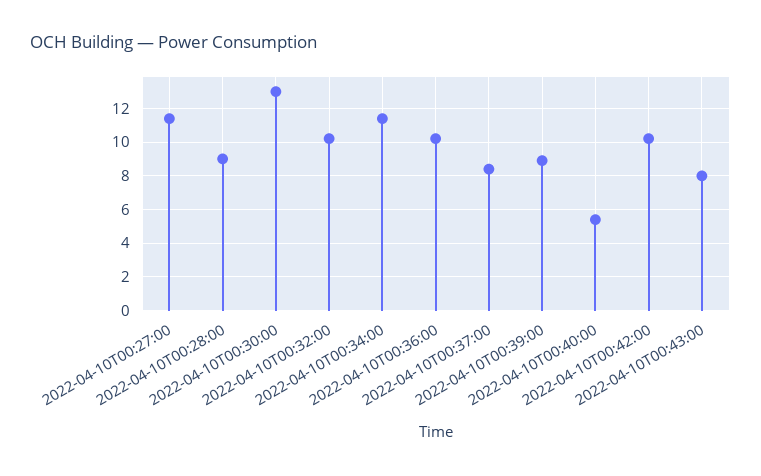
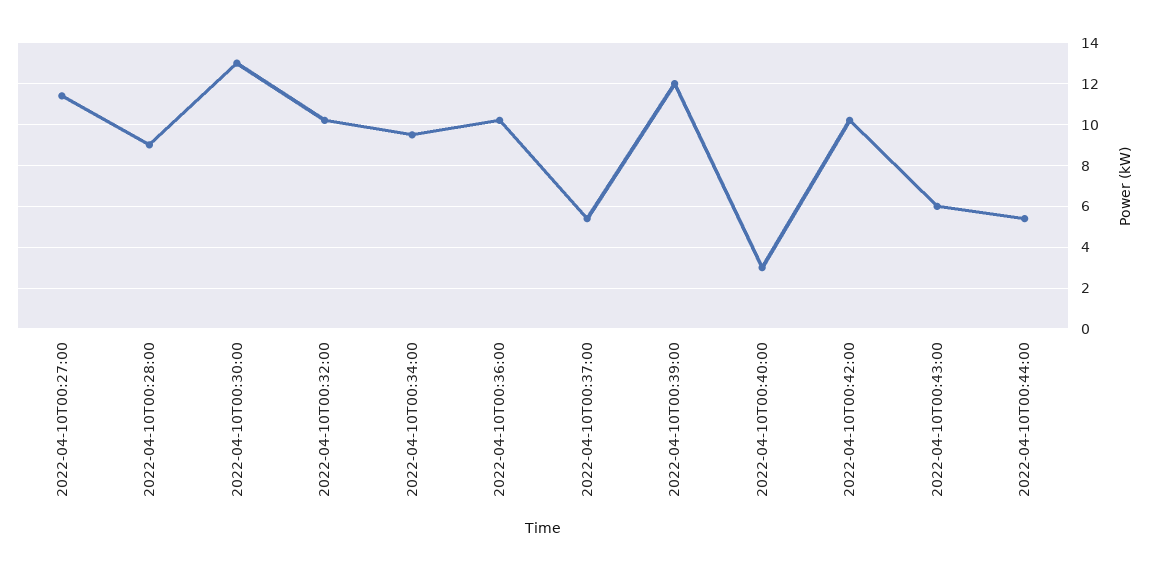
2022-04-10T00:34:00: 11.5 -> 9.5
2022-04-10T00:37:00: 8.5 -> 5.5
2022-04-10T00:39:00: 9 -> 12
2022-04-10T00:40:00: 5.5 -> 3
2022-04-10T00:43:00: 8 -> 6
2022-04-10T00:44:00: none -> 5.5

